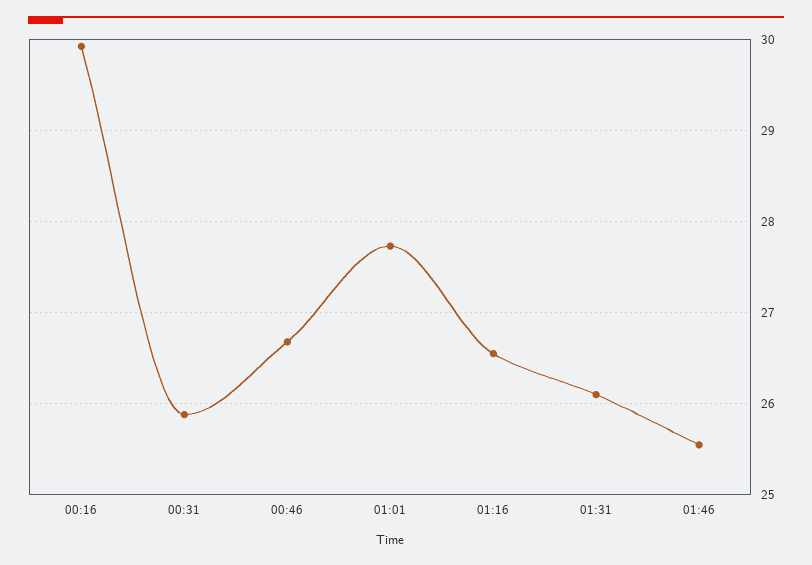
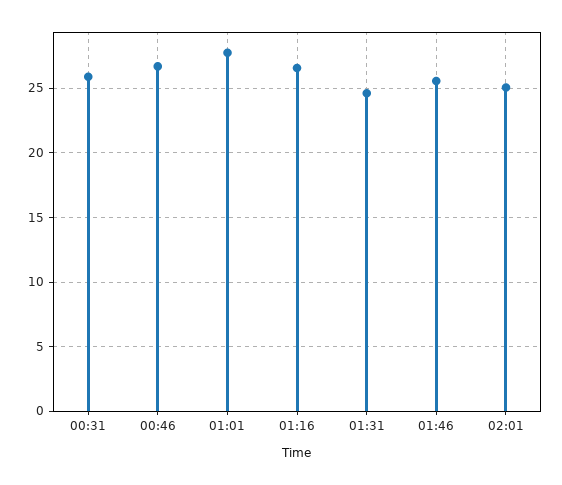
00:16: 29.9 -> none
01:31: 26.1 -> 24.5
02:01: none -> 25

